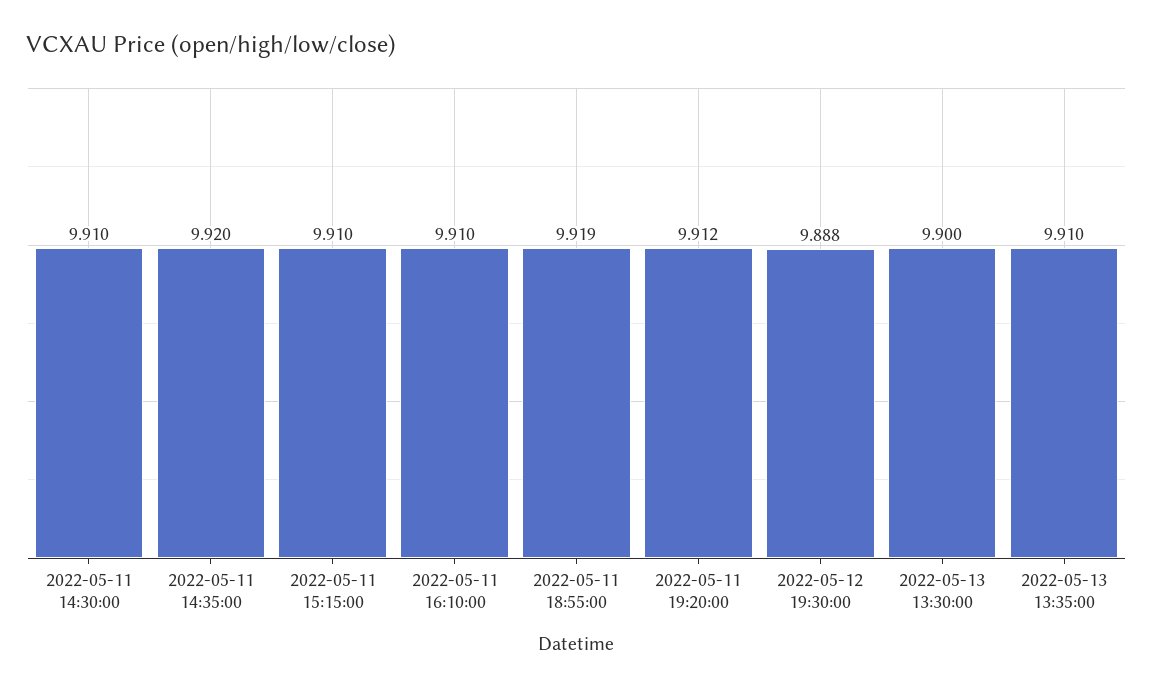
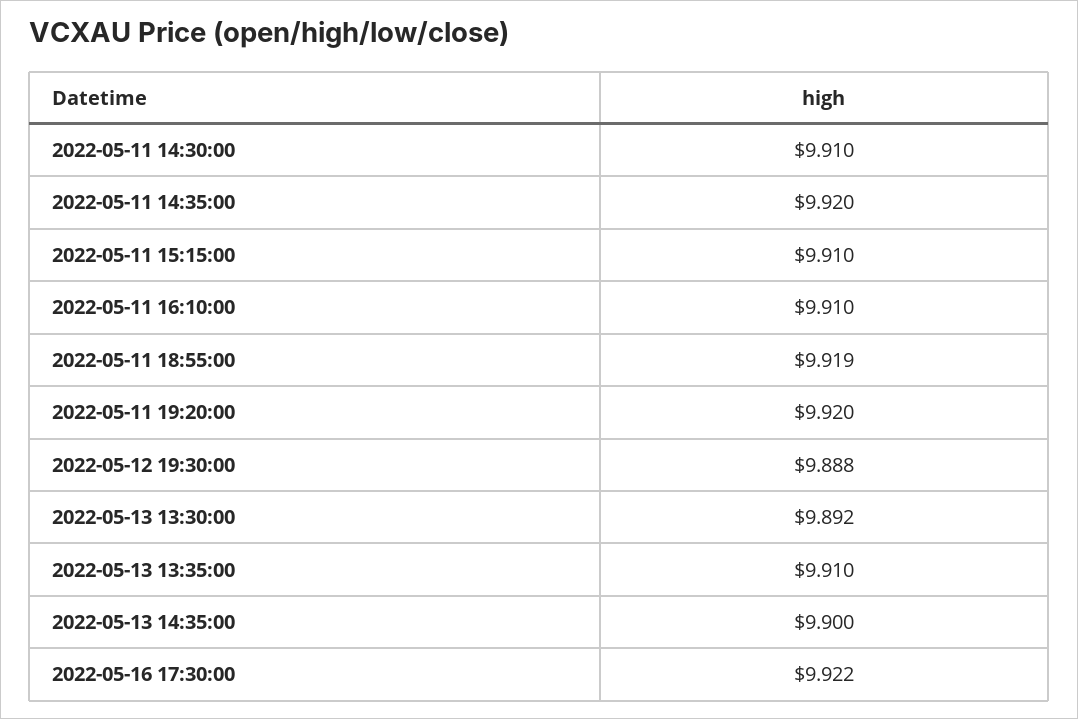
2022-05-11 19:20:00: 9.912 -> 9.92
2022-05-13 13:30:00: 9.9 -> 9.892
2022-05-13 14:35:00: none -> 9.9
2022-05-16 17:30:00: none -> 9.922

